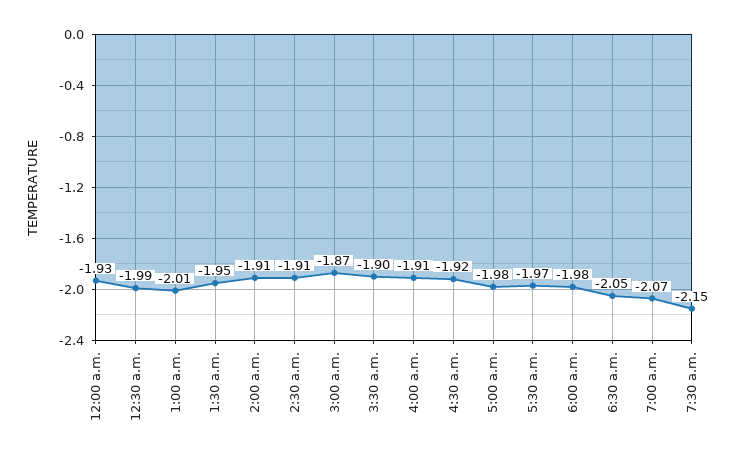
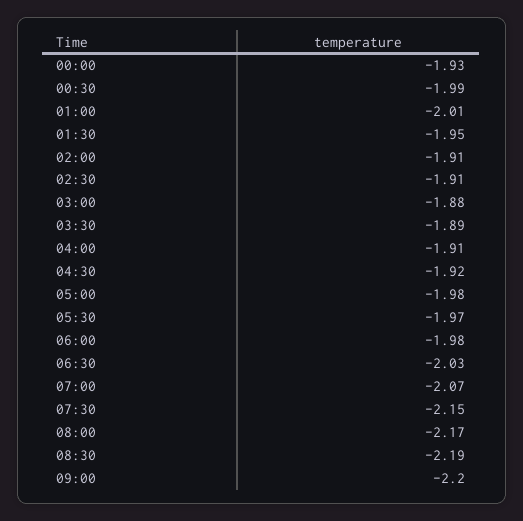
3:00 a.m.: -1.87 -> -1.88
3:30 a.m.: -1.9 -> -1.89
6:30 a.m.: -2.05 -> -2.03
08:00: none -> -2.17
08:30: none -> -2.19
09:00: none -> -2.2

